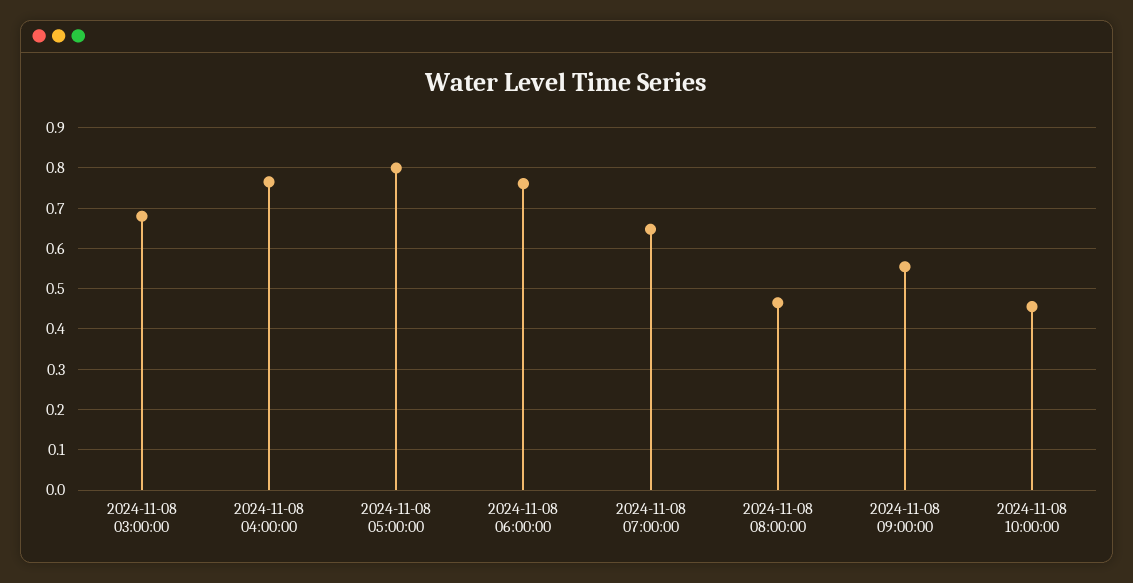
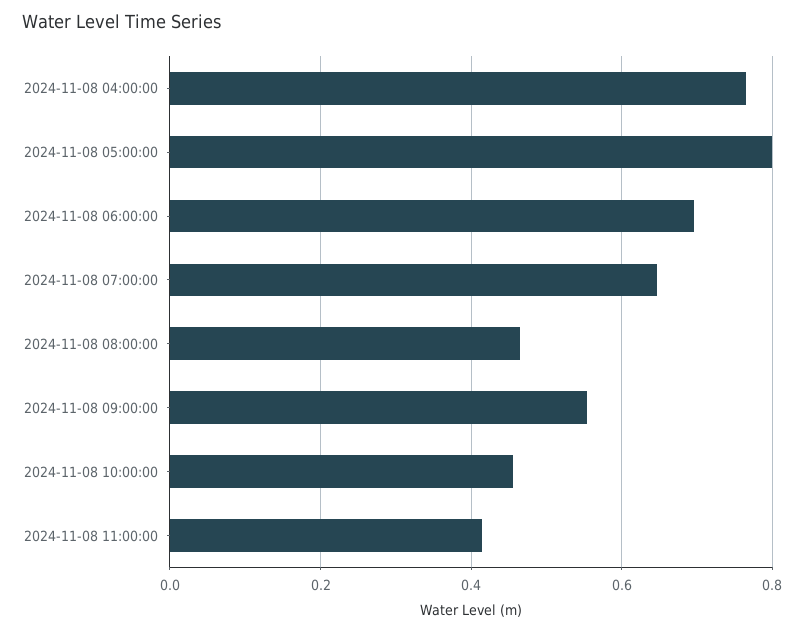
2024-11-08 03:00:00: 0.68 -> none
2024-11-08 06:00:00: 0.76 -> 0.7
2024-11-08 11:00:00: none -> 0.42

